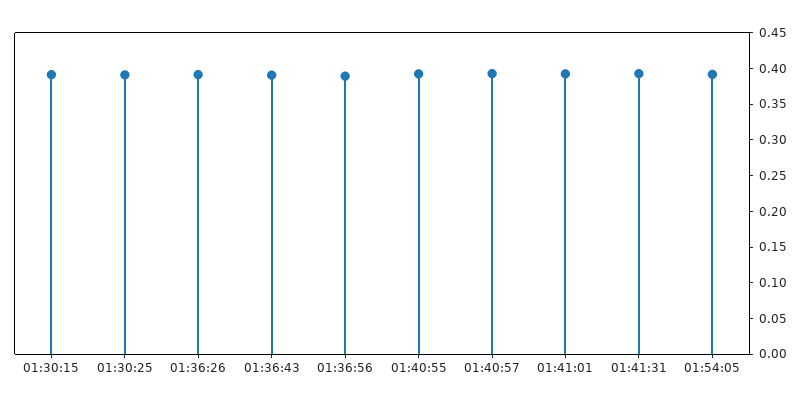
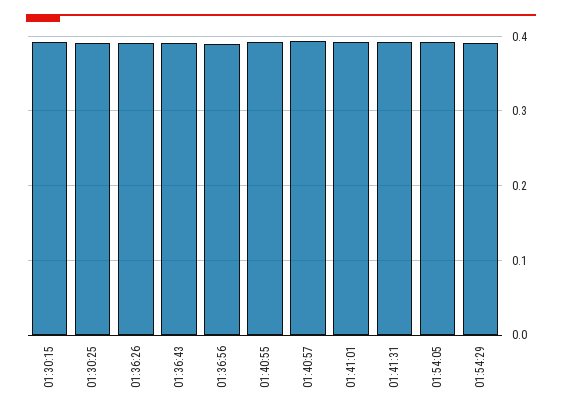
01:54:29: none -> 0.39

